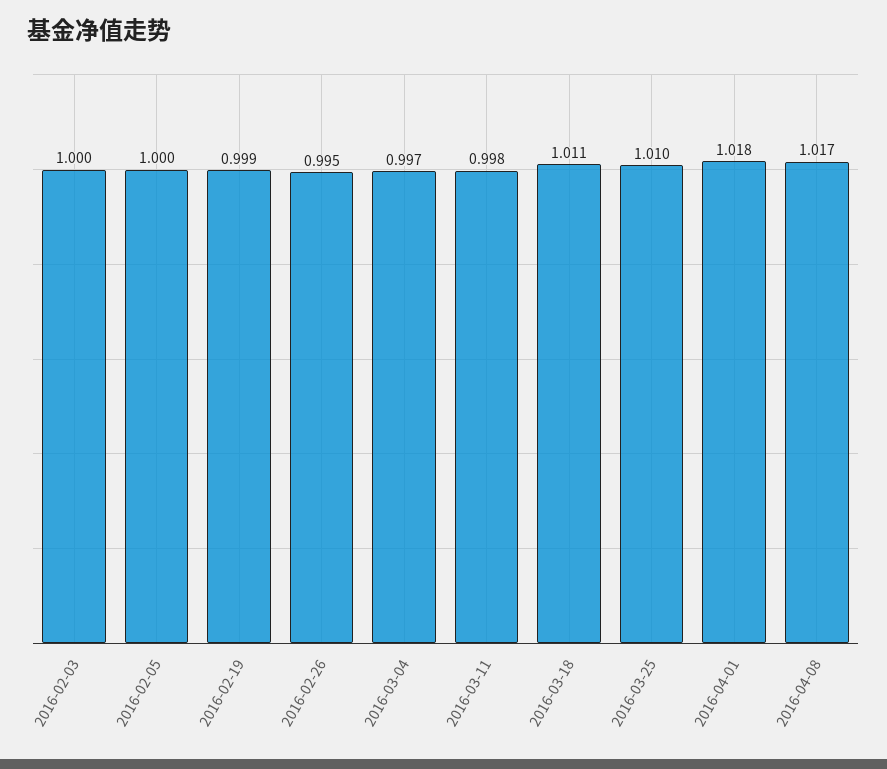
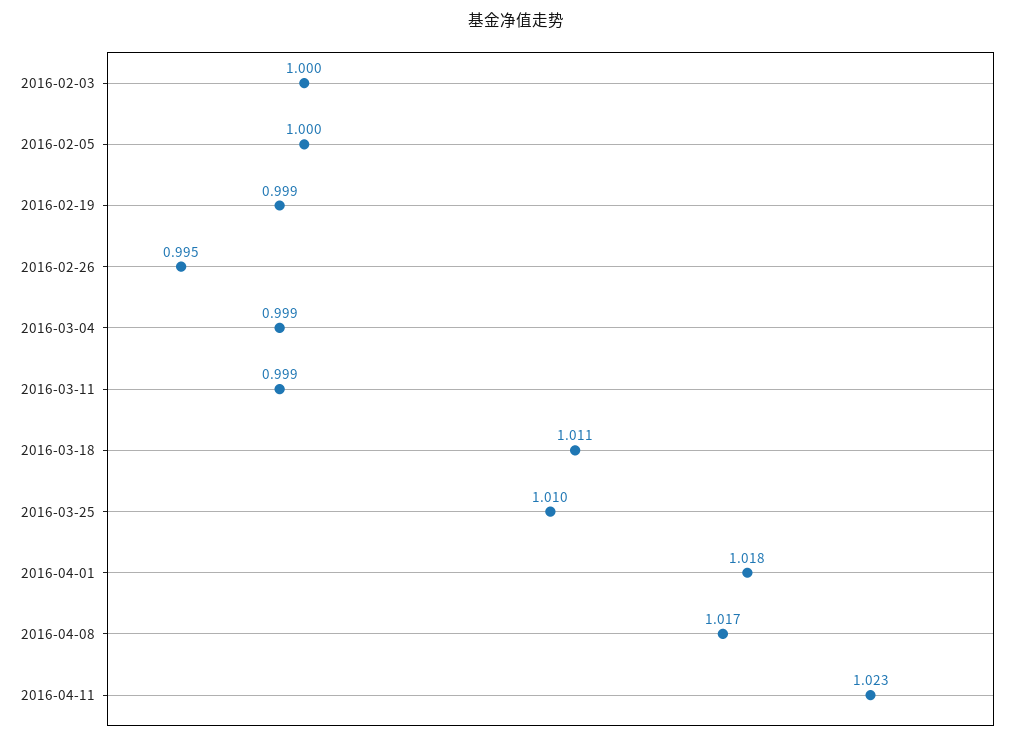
2016-03-04: 0.997 -> 0.999
2016-03-11: 0.998 -> 0.999
2016-04-11: none -> 1.023

